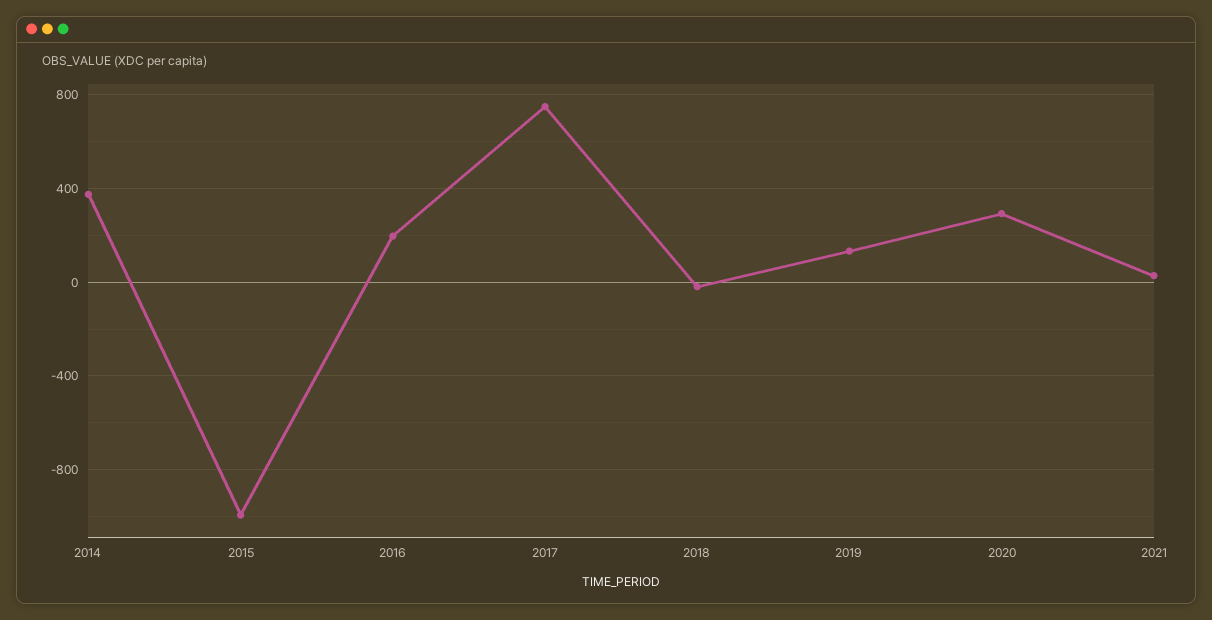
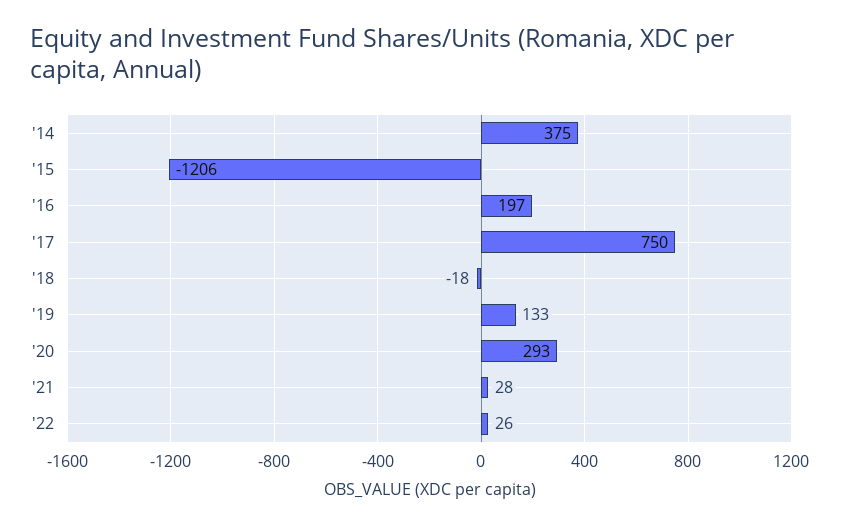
2015: -1000 -> -1206
'22: none -> 26

